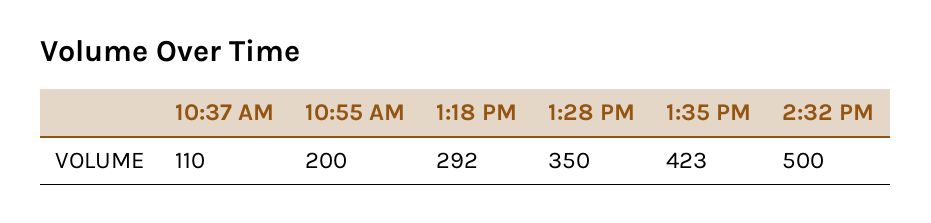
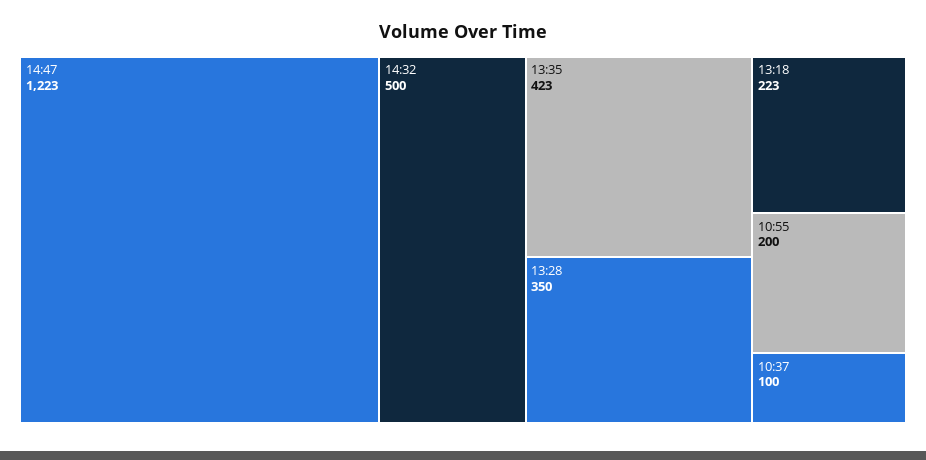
10:37 AM: 110 -> 100
1:18 PM: 292 -> 223
14:47: none -> 1223

